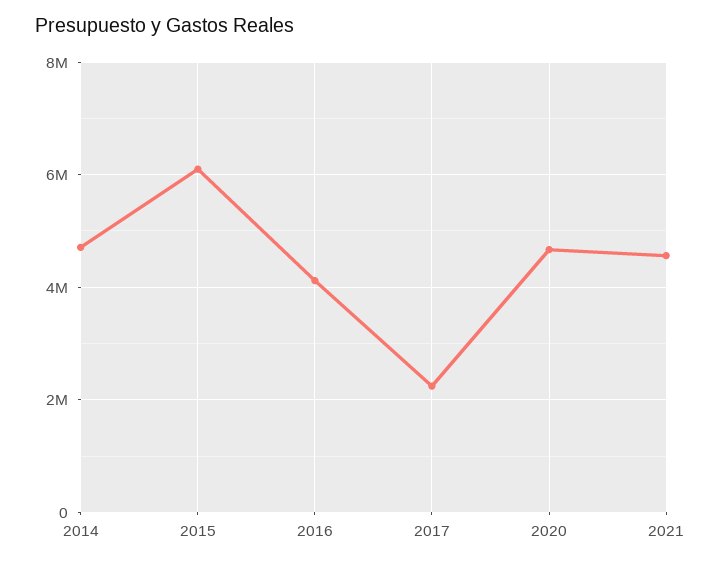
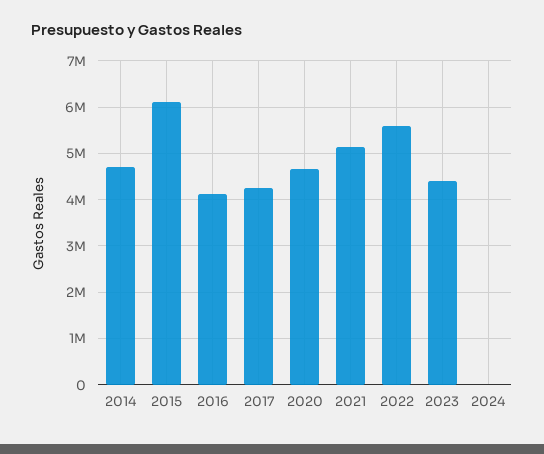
2017: 2200000 -> 4200000
2021: 4600000 -> 5200000
2022: none -> 5600000
2023: none -> 4400000
2024: none -> 0

